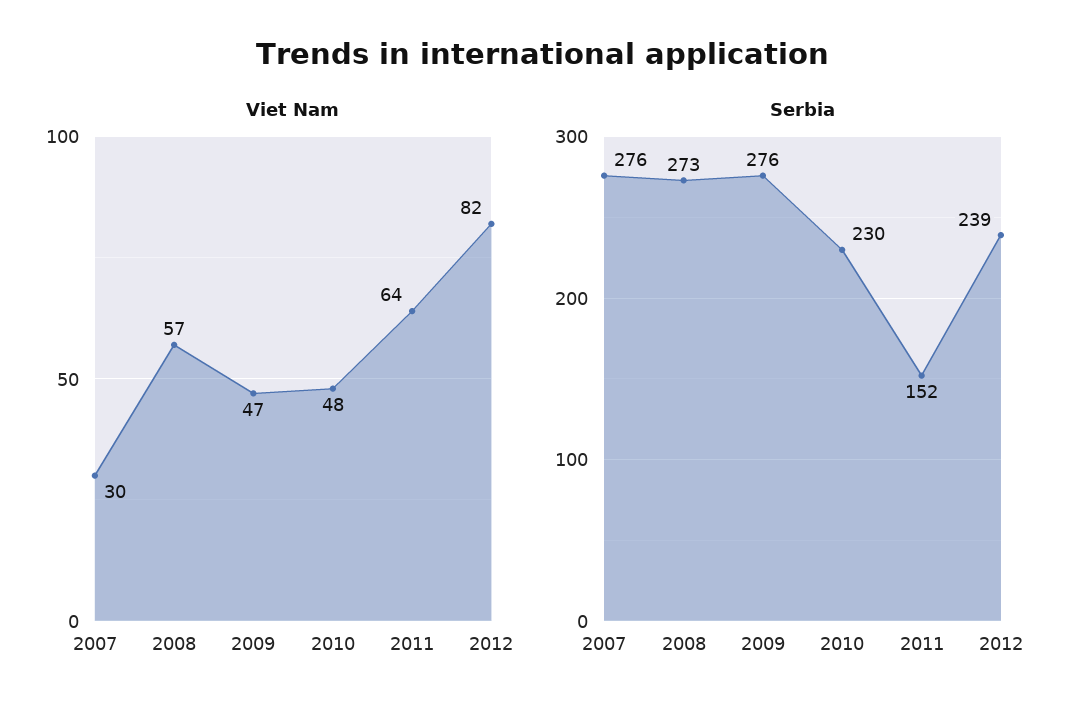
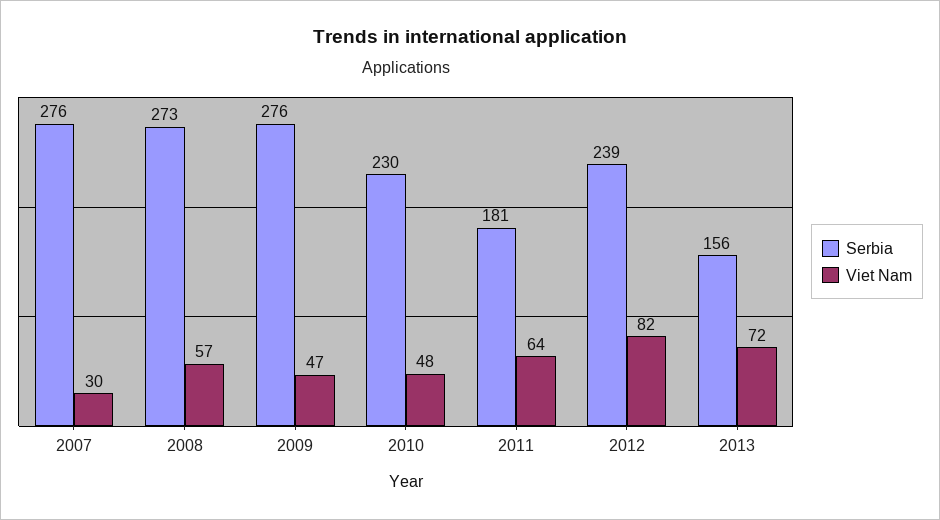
Serbia, 2011: 152 -> 181
Serbia, 2013: none -> 156
Viet Nam, 2013: none -> 72

